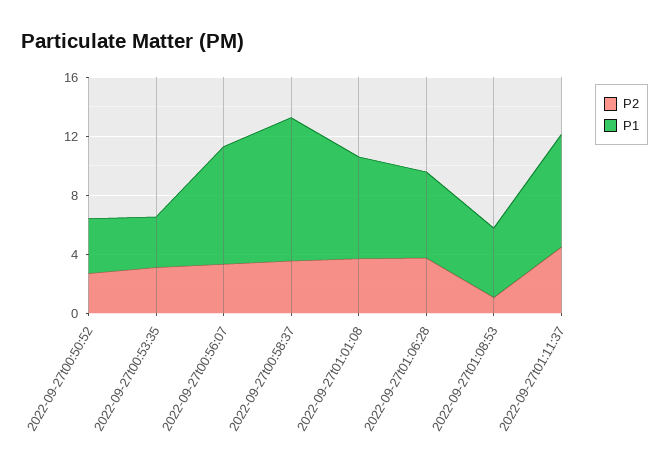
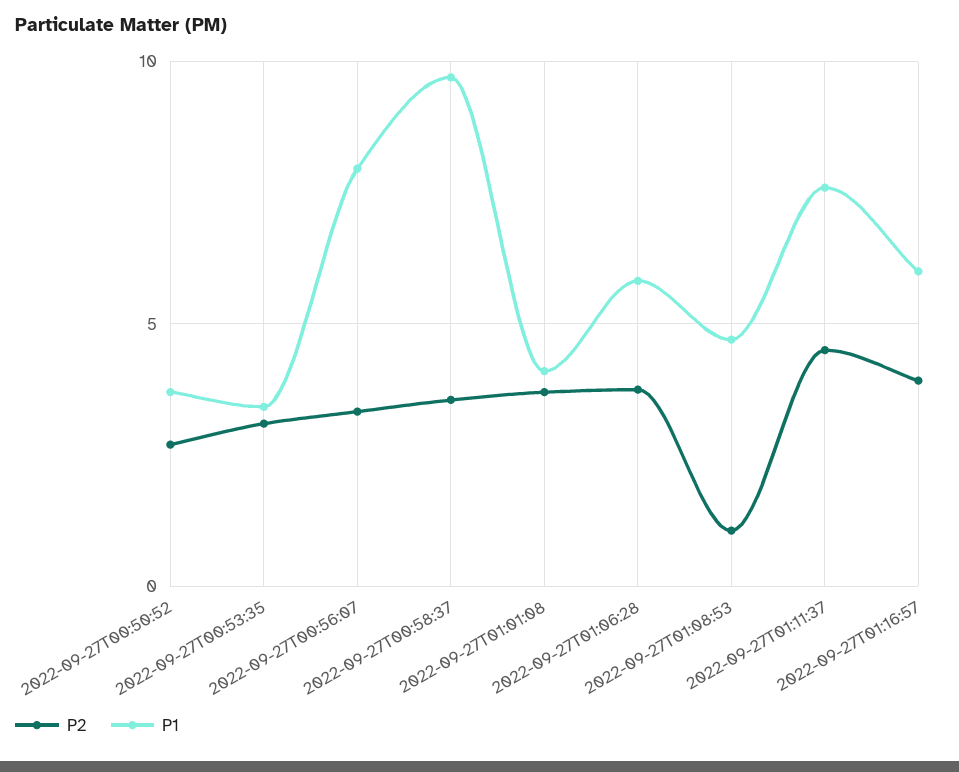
P1, 2022-09-27t01:01:08: 7 -> 4
P2, 2022-09-27T01:16:57: none -> 4
P1, 2022-09-27T01:16:57: none -> 6

